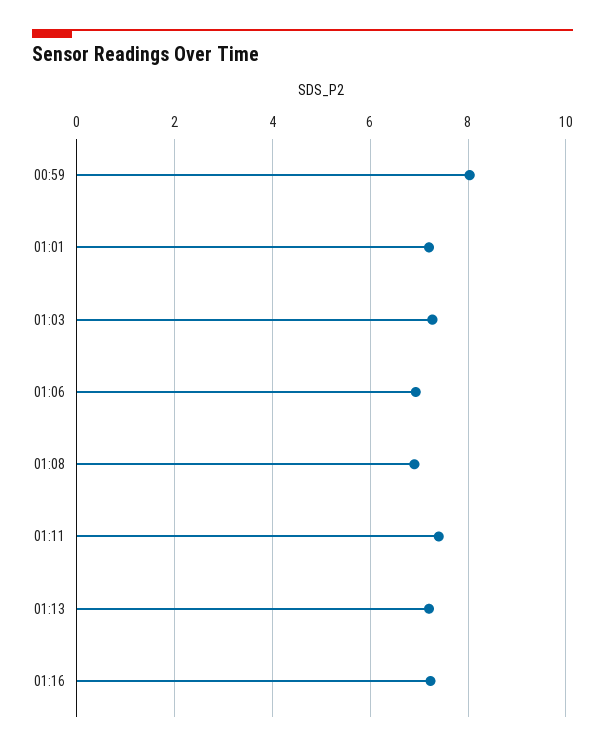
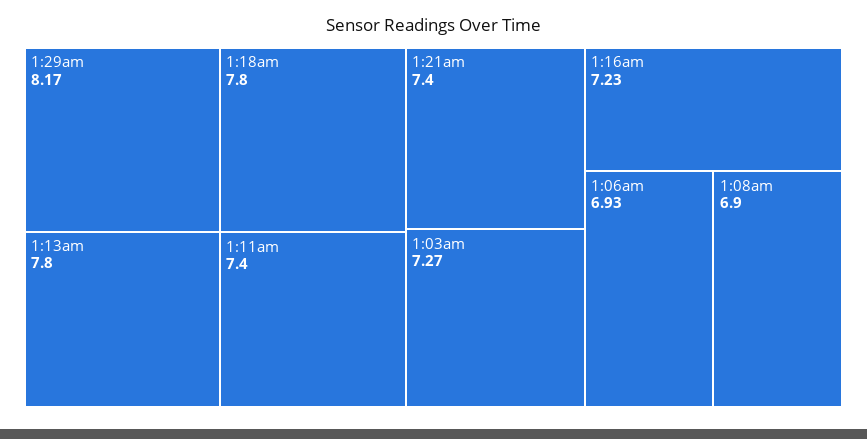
00:59: 8 -> none
01:01: 7.2 -> none
01:13: 7.2 -> 7.8
1:29am: none -> 8.17
1:18am: none -> 7.8
1:21am: none -> 7.4

